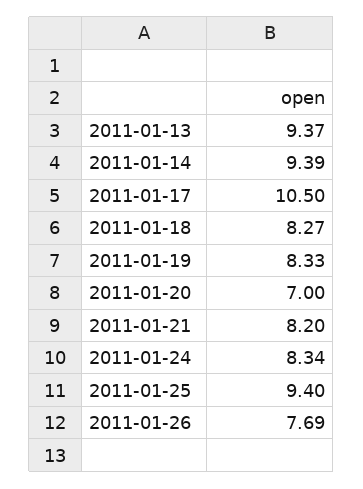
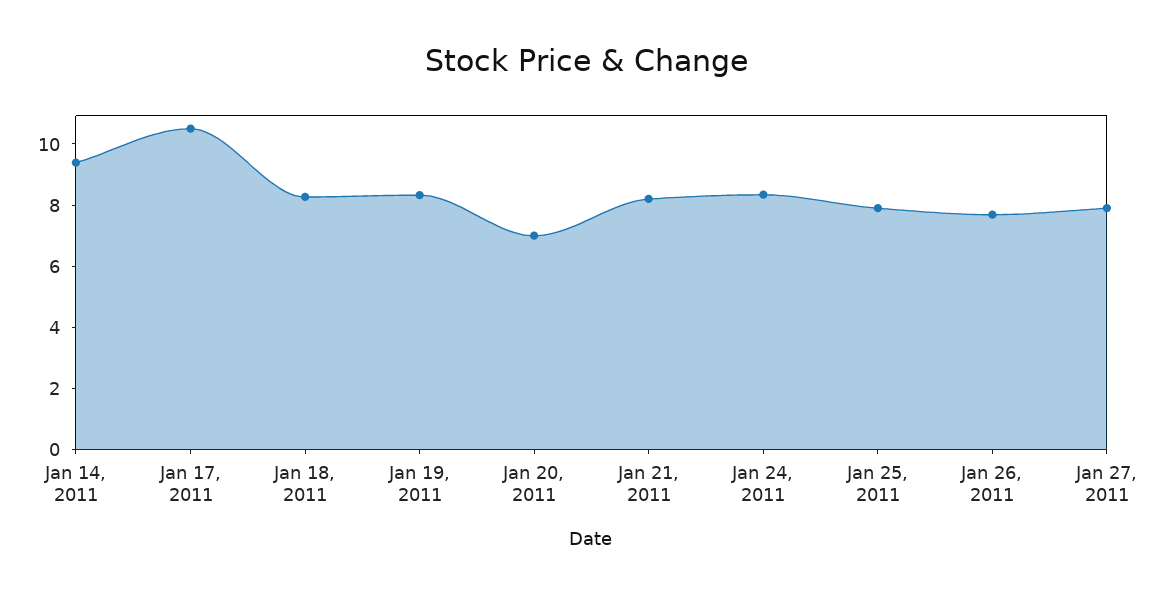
2011-01-13: 9.37 -> none
2011-01-25: 9.4 -> 8
Jan 27, 2011: none -> 8

